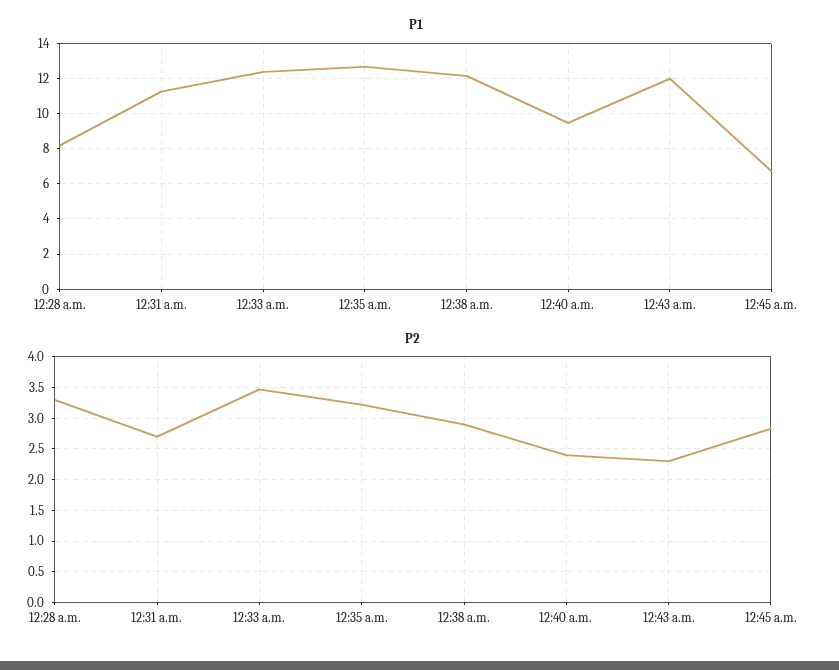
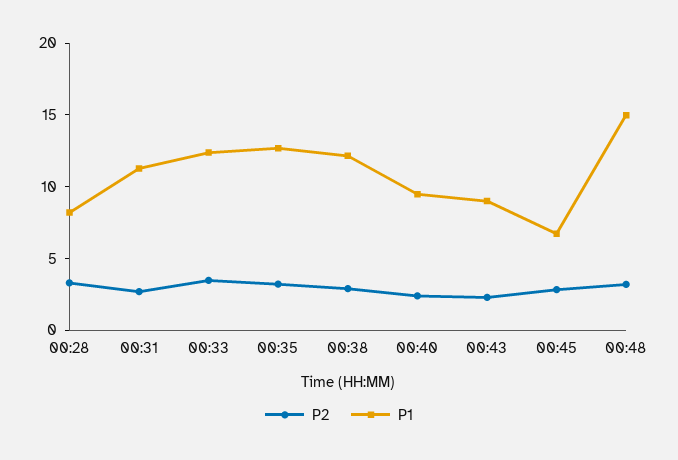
P1, 12:43 a.m.: 12 -> 9
P2, 00:48: none -> 3
P1, 00:48: none -> 15

